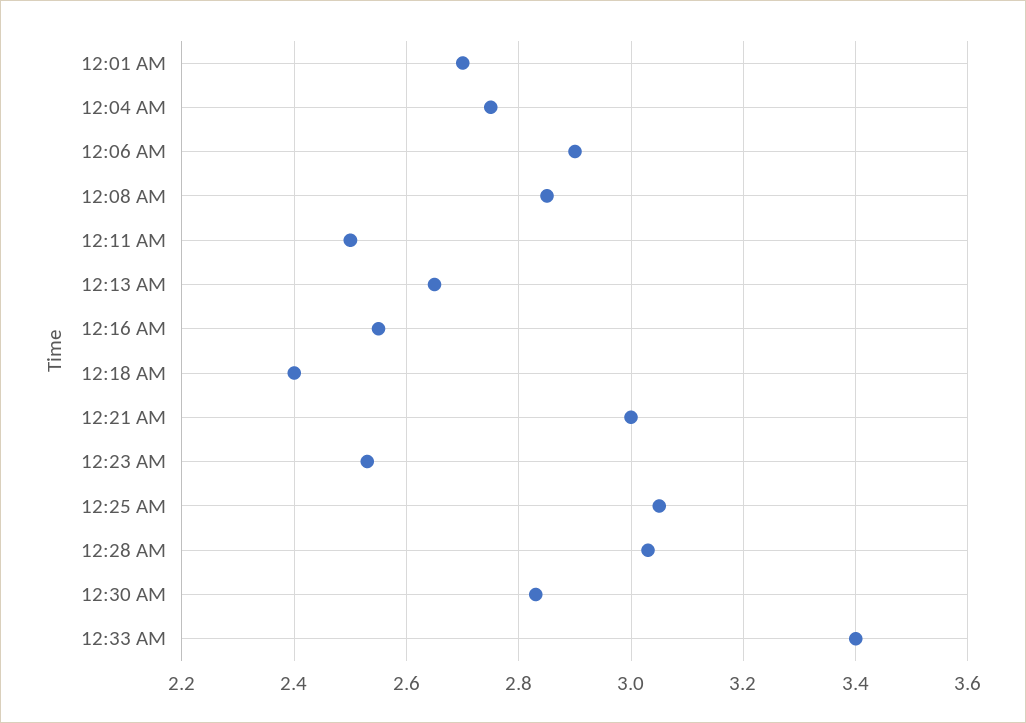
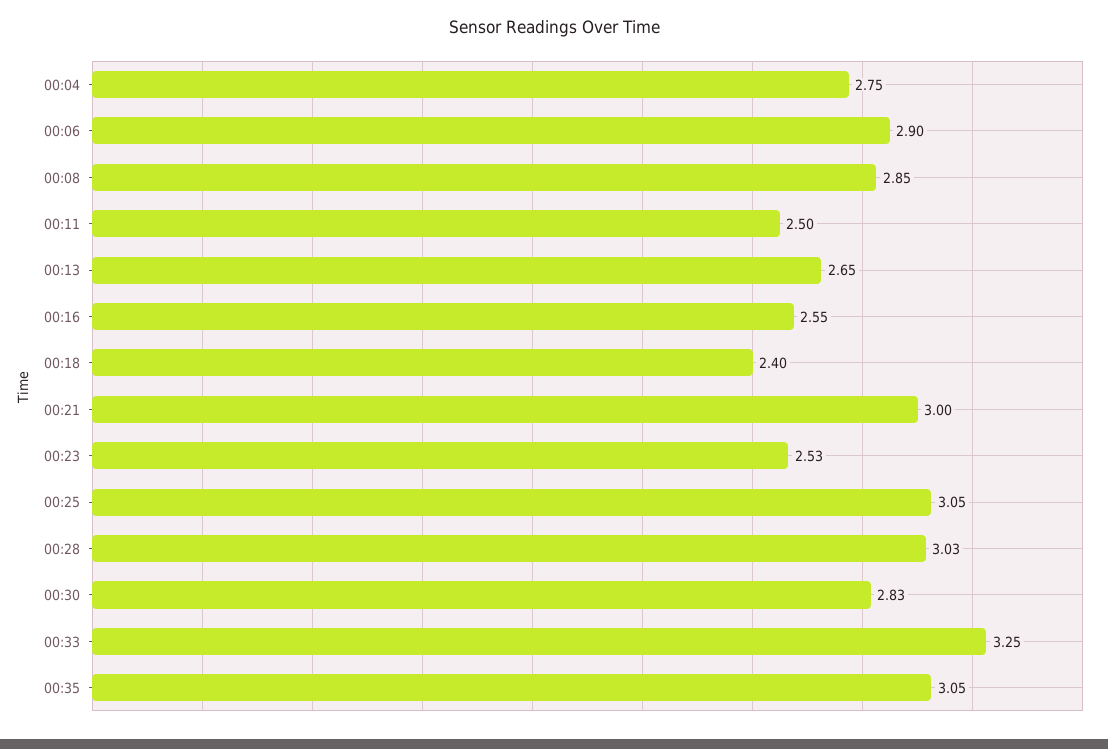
12:01 AM: 2.7 -> none
12:33 AM: 3.4 -> 3.25
00:35: none -> 3.05

